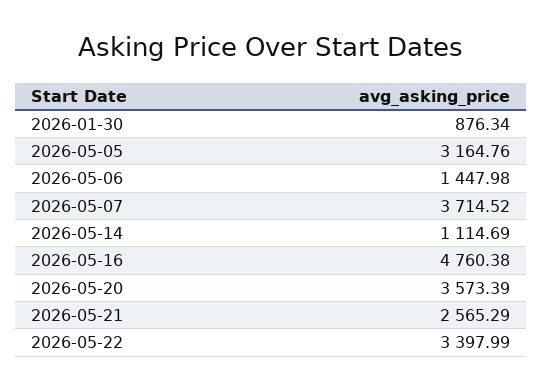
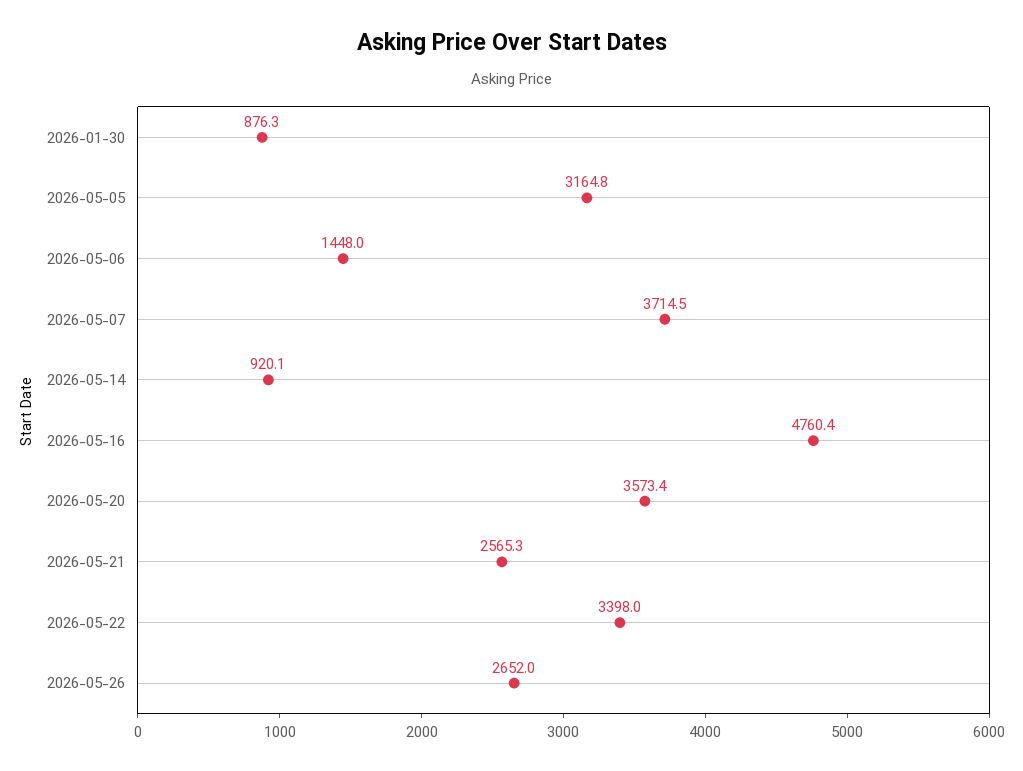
2026-05-14: 1114.69 -> 920.1
2026-05-26: none -> 2652

